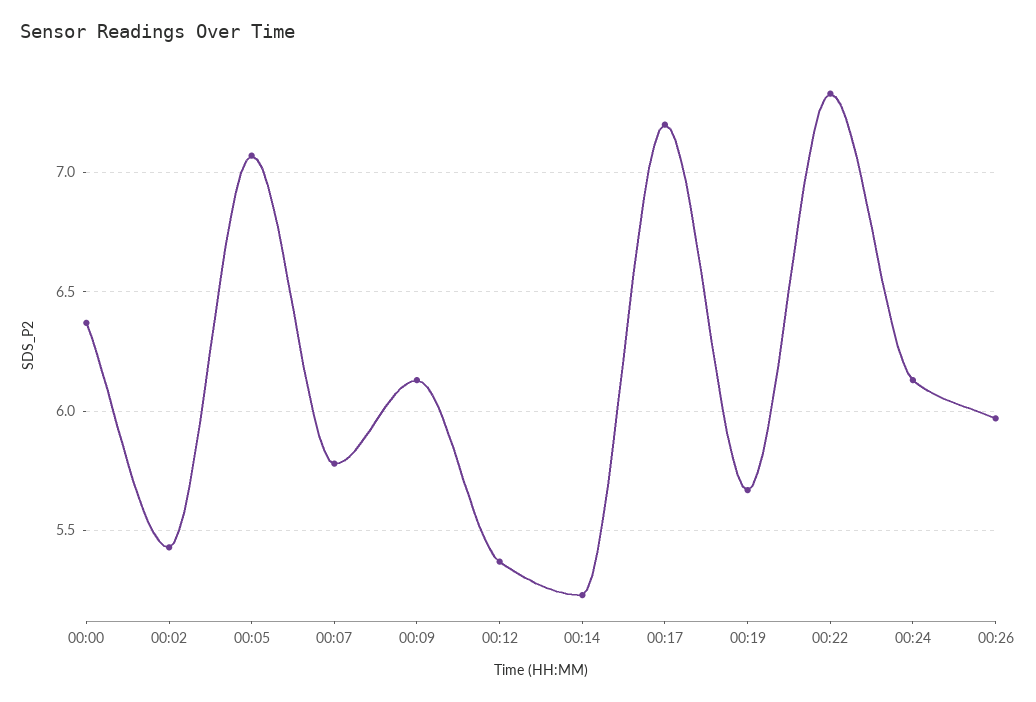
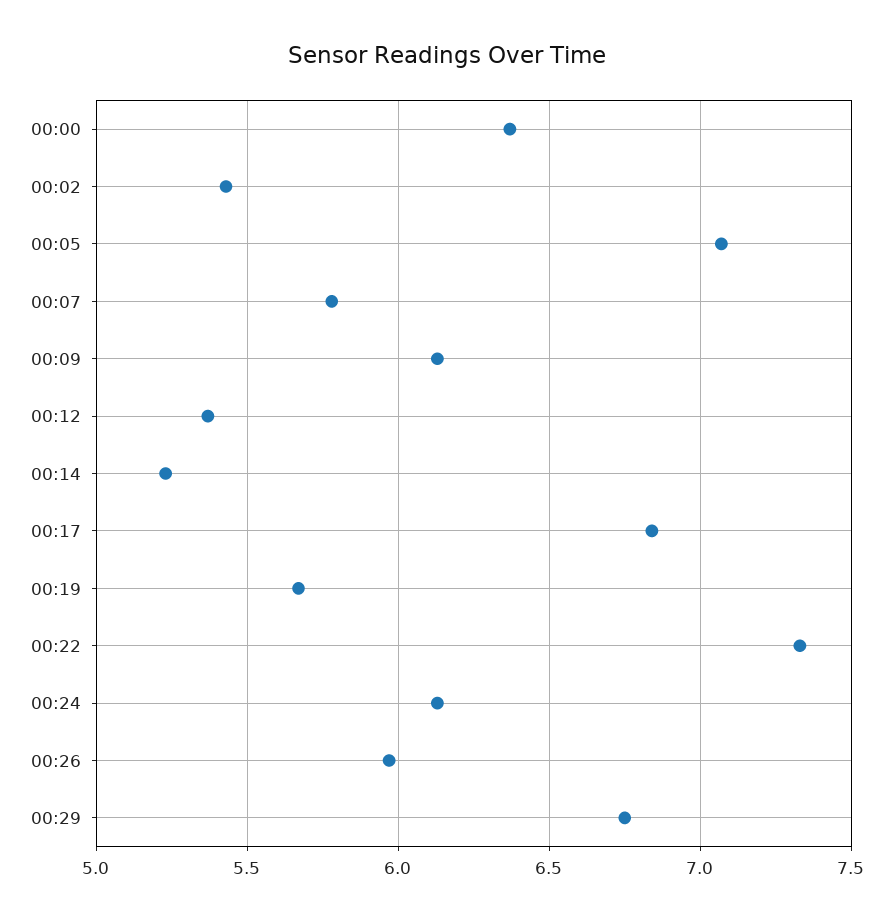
00:17: 7.2 -> 6.85
00:29: none -> 6.75

